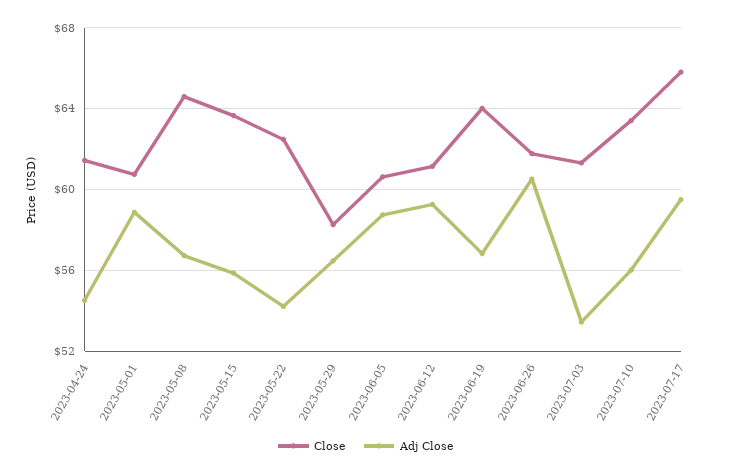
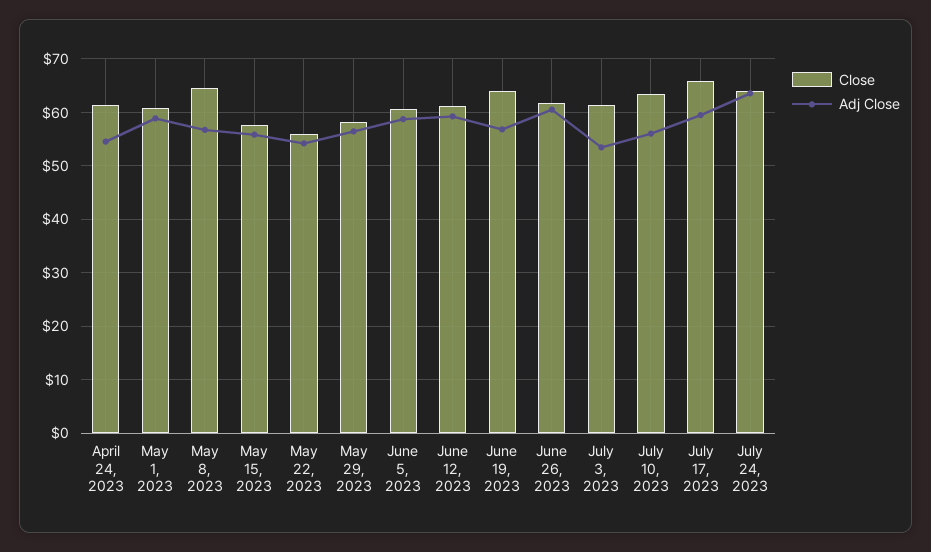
Close, 2023-05-15: 63.5 -> 58
Close, 2023-05-22: 62.5 -> 56
Close, July 24, 2023: none -> 64
Adj Close, July 24, 2023: none -> 64

